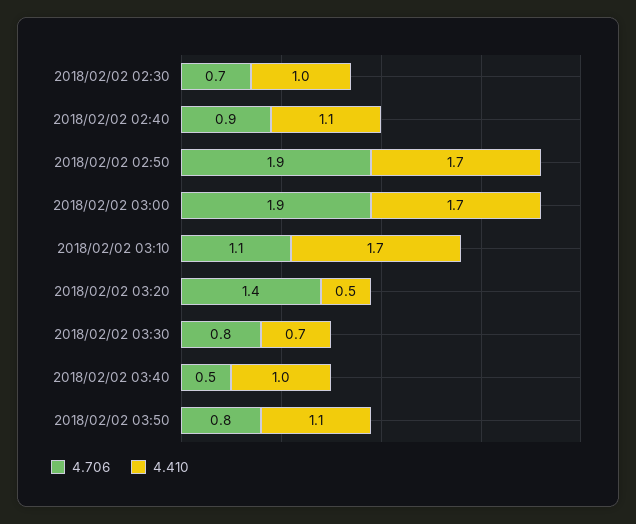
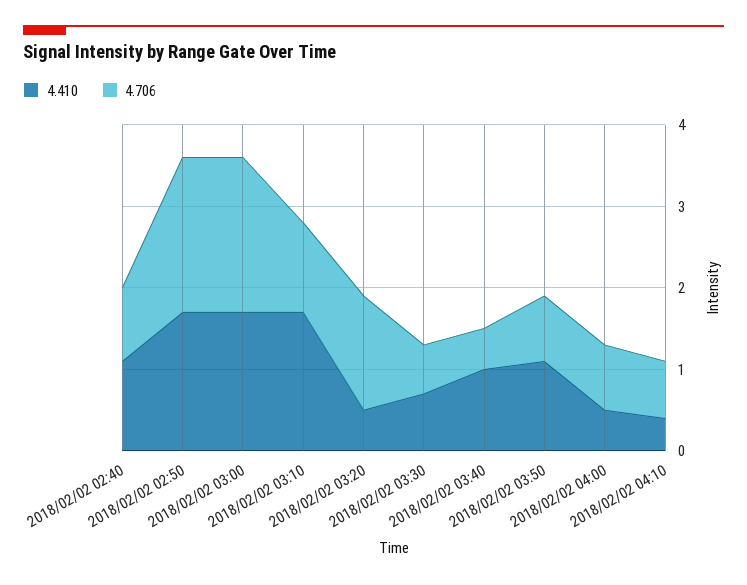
4.706, 2018/02/02 02:30: 0.7 -> none
4.410, 2018/02/02 02:30: 1 -> none
4.706, 2018/02/02 03:30: 0.8 -> 0.6
4.410, 2018/02/02 04:00: none -> 0.5
4.706, 2018/02/02 04:00: none -> 0.8
4.410, 2018/02/02 04:10: none -> 0.4
4.706, 2018/02/02 04:10: none -> 0.7

